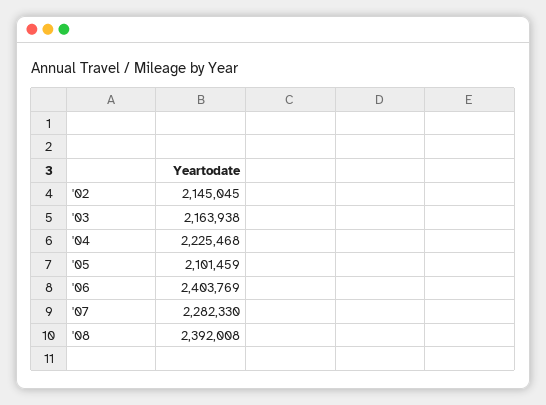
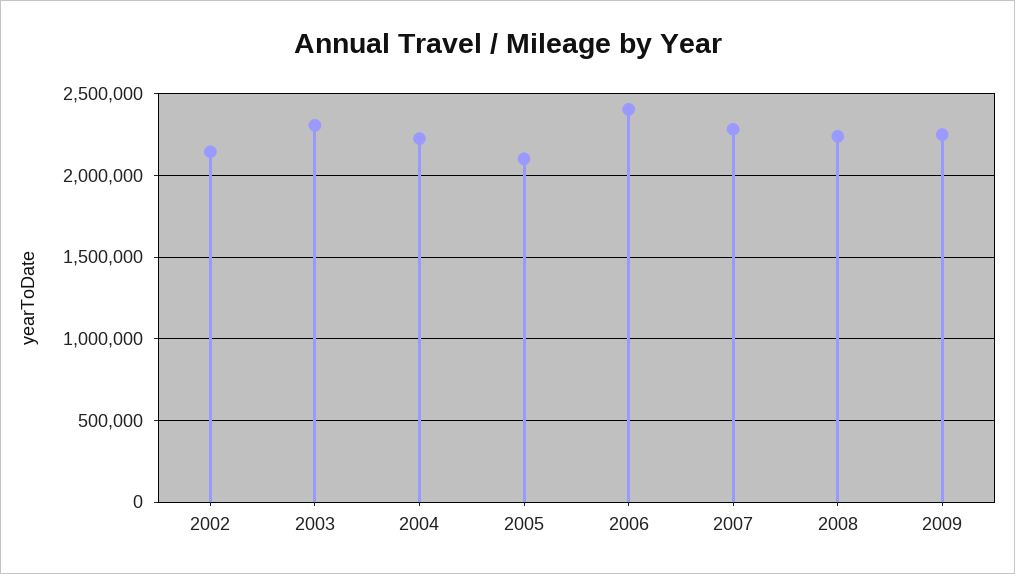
'03: 2163938 -> 2300000
'08: 2392008 -> 2250000
2009: none -> 2250000

